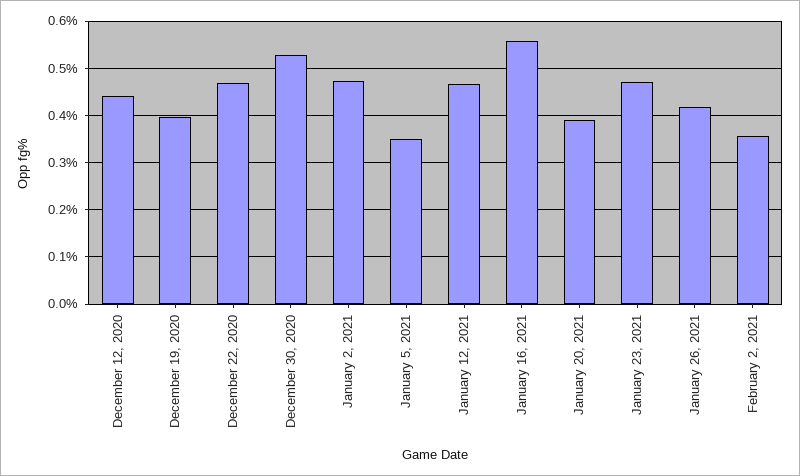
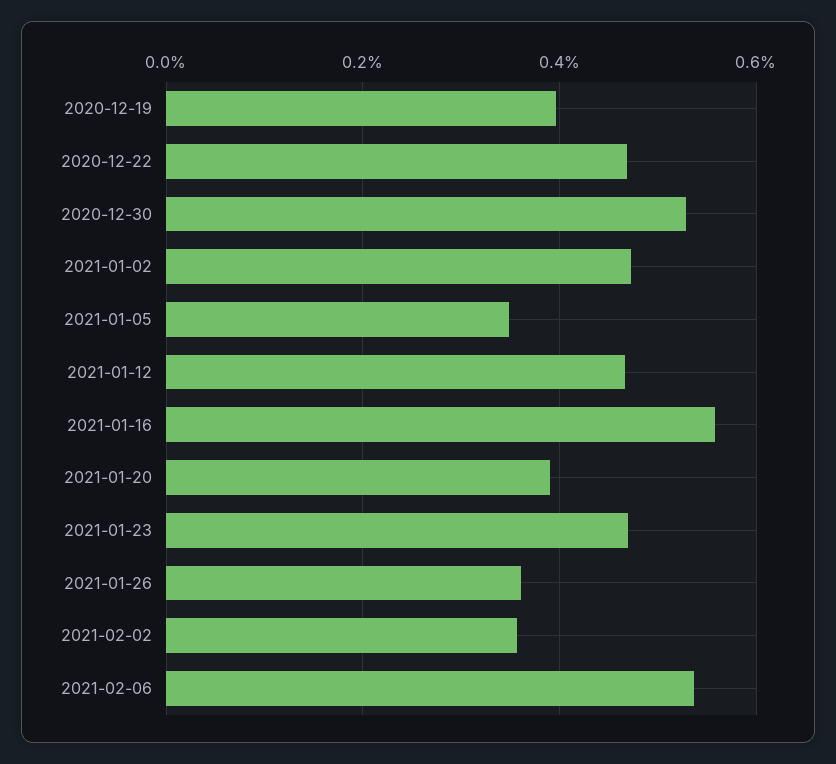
December 12, 2020: 0.44 -> none
January 26, 2021: 0.42 -> 0.36
2021-02-06: none -> 0.54

